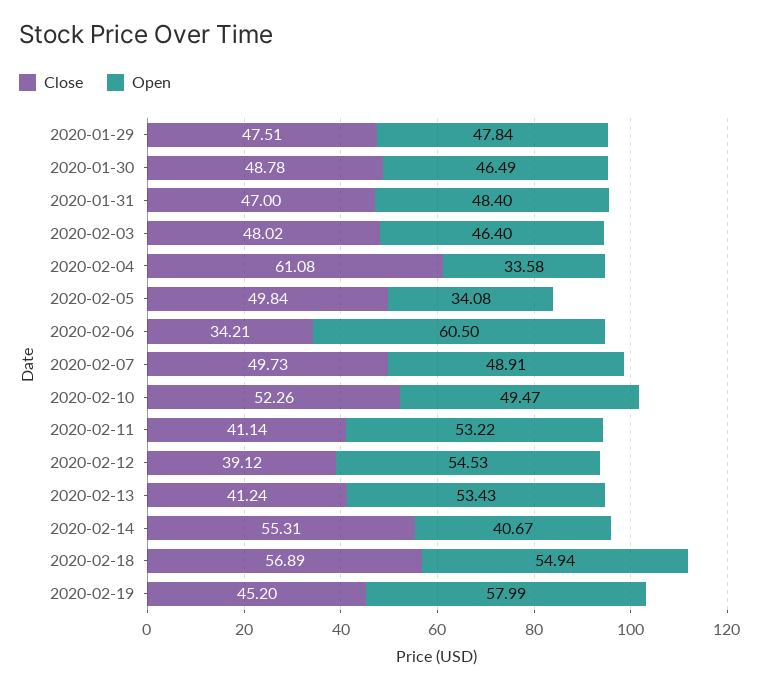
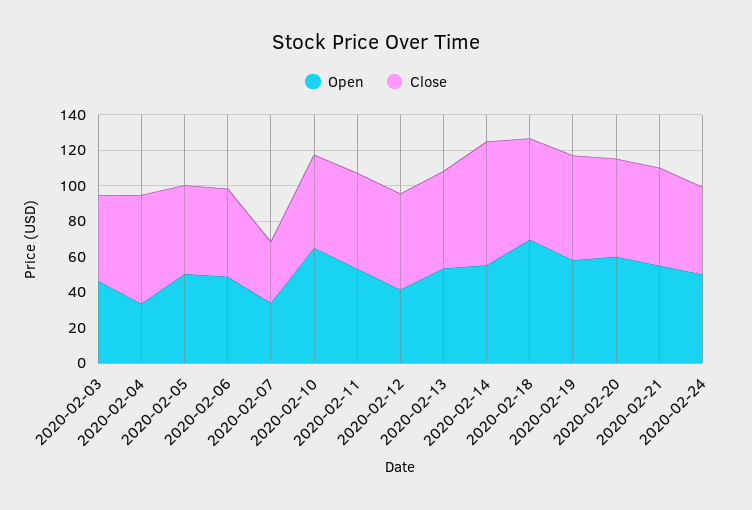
Close, 2020-01-29: 47.51 -> none
Open, 2020-01-29: 47.84 -> none
Close, 2020-01-30: 48.78 -> none
Open, 2020-01-30: 46.49 -> none
Close, 2020-01-31: 47 -> none
Open, 2020-01-31: 48.4 -> none
Open, 2020-02-05: 34.08 -> 50
Close, 2020-02-06: 34.21 -> 50
Open, 2020-02-06: 60.5 -> 50
Close, 2020-02-07: 49.73 -> 35
Open, 2020-02-07: 48.91 -> 35
Open, 2020-02-10: 49.47 -> 65
Close, 2020-02-11: 41.14 -> 55
Close, 2020-02-12: 39.12 -> 55
Open, 2020-02-12: 54.53 -> 40
Close, 2020-02-13: 41.24 -> 55
Close, 2020-02-14: 55.31 -> 70
Open, 2020-02-14: 40.67 -> 55
Open, 2020-02-18: 54.94 -> 70
Close, 2020-02-19: 45.2 -> 60
Open, 2020-02-20: none -> 60
Close, 2020-02-20: none -> 55
Open, 2020-02-21: none -> 55
Close, 2020-02-21: none -> 55
Open, 2020-02-24: none -> 50
Close, 2020-02-24: none -> 50

